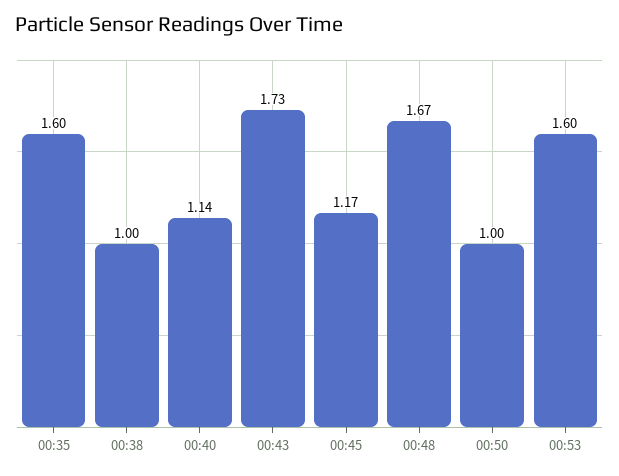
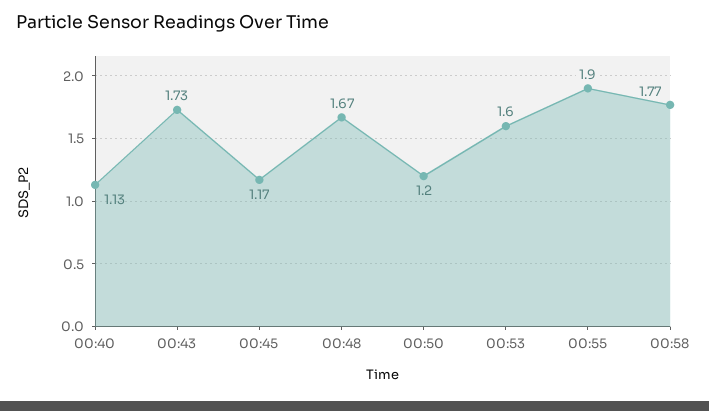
00:35: 1.6 -> none
00:38: 1 -> none
00:40: 1.14 -> 1.13
00:50: 1 -> 1.2
00:55: none -> 1.9
00:58: none -> 1.77

